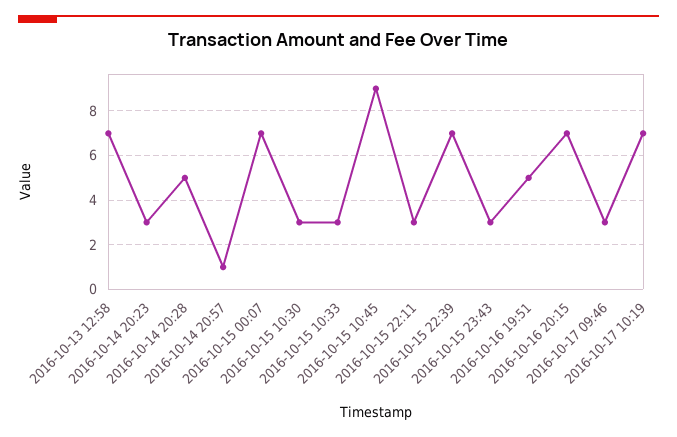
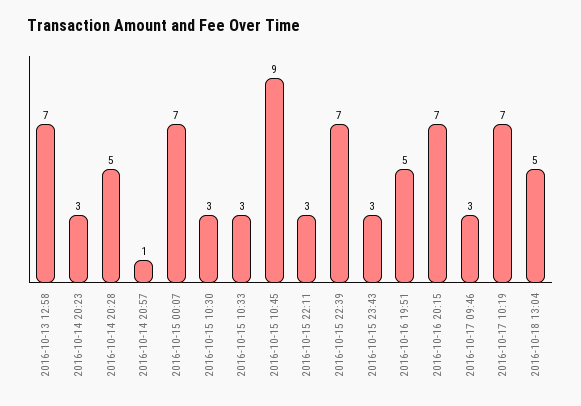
2016-10-18 13:04: none -> 5

